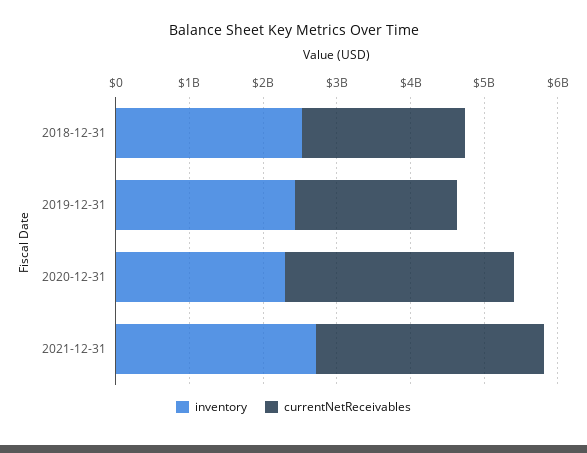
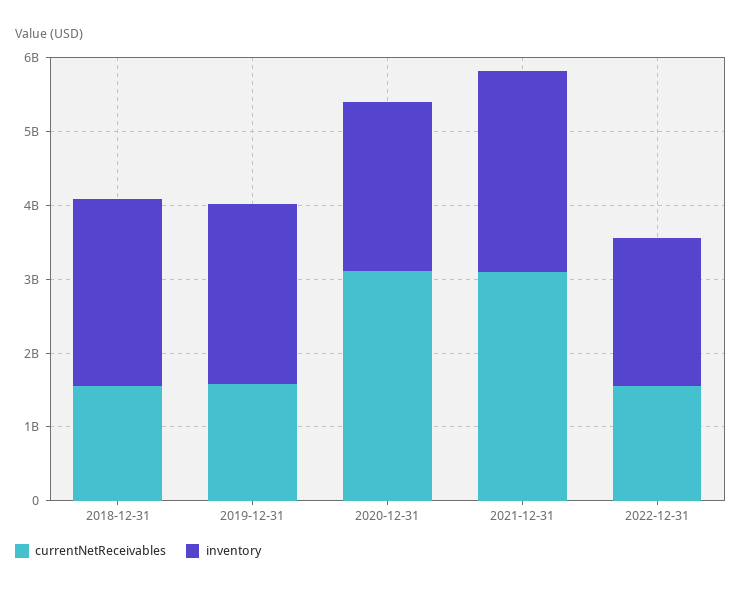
currentNetReceivables, 2018-12-31: 2200000000 -> 1600000000
currentNetReceivables, 2019-12-31: 2200000000 -> 1600000000
currentNetReceivables, 2022-12-31: none -> 1600000000
inventory, 2022-12-31: none -> 2000000000

